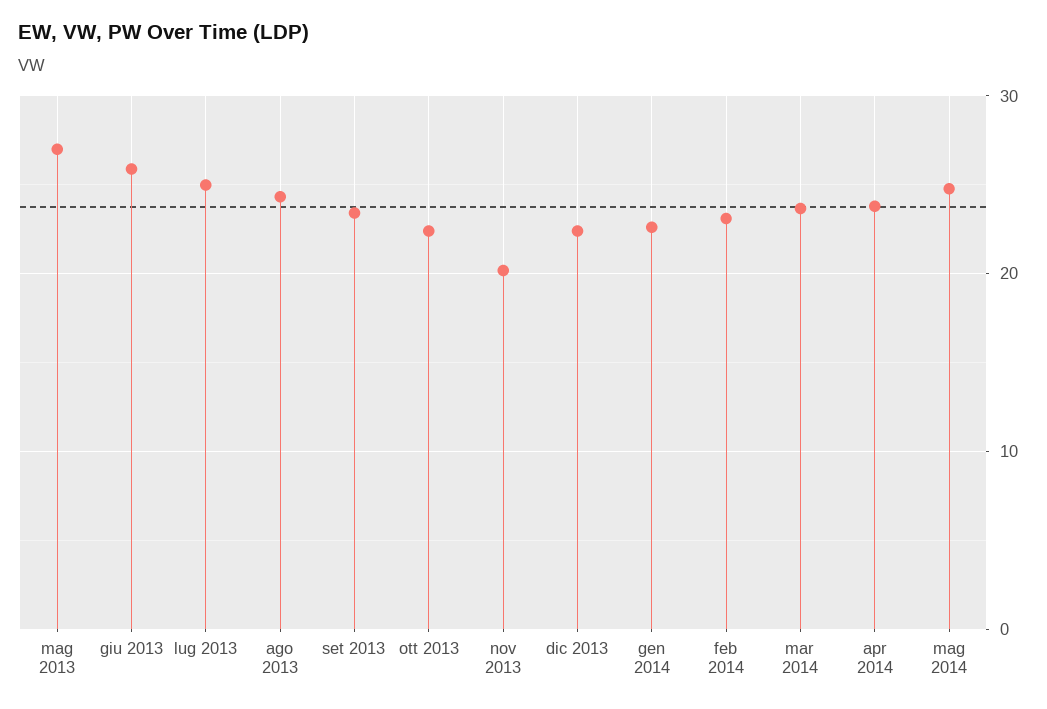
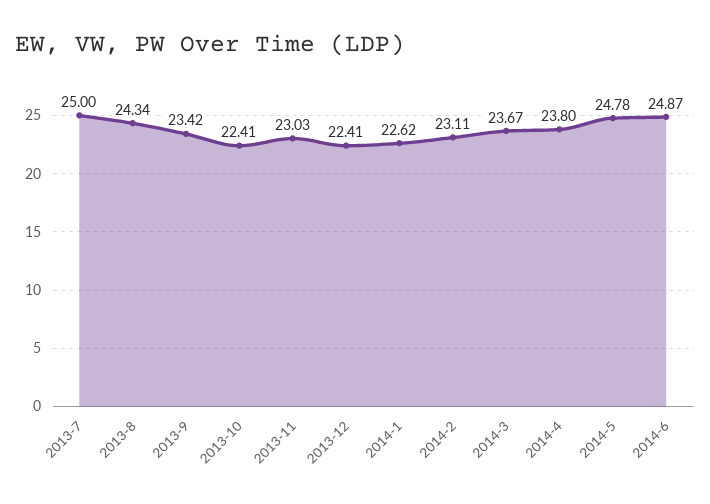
mag 2013: 27 -> none
giu 2013: 26 -> none
nov 2013: 20 -> 23.03
2014-6: none -> 24.87

